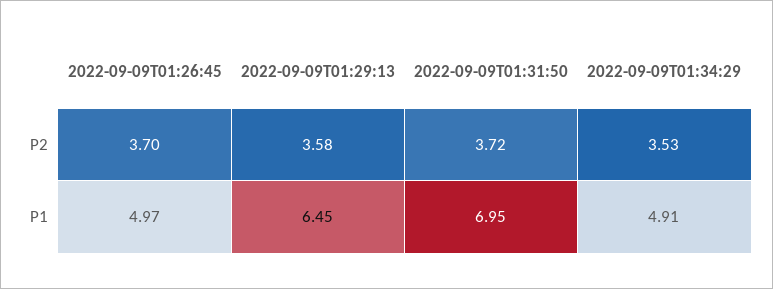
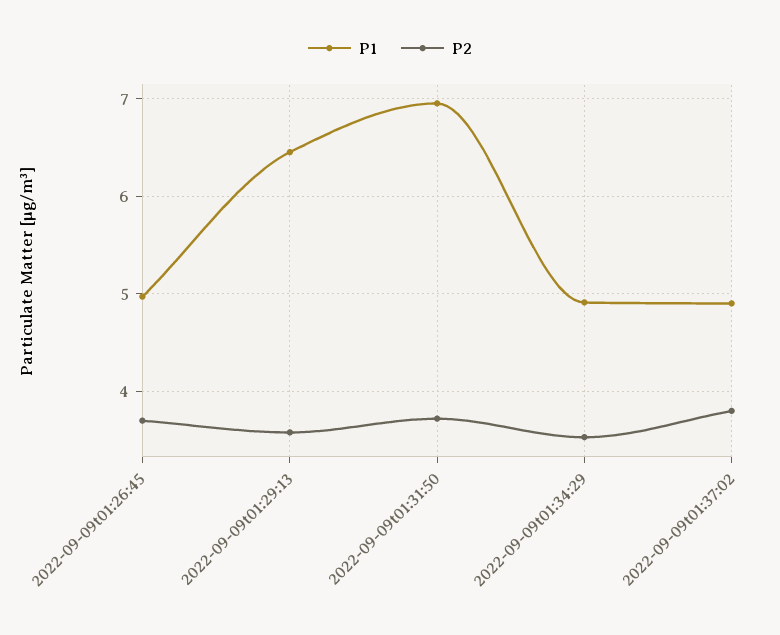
P1, 2022-09-09t01:37:02: none -> 4.9
P2, 2022-09-09t01:37:02: none -> 3.8

